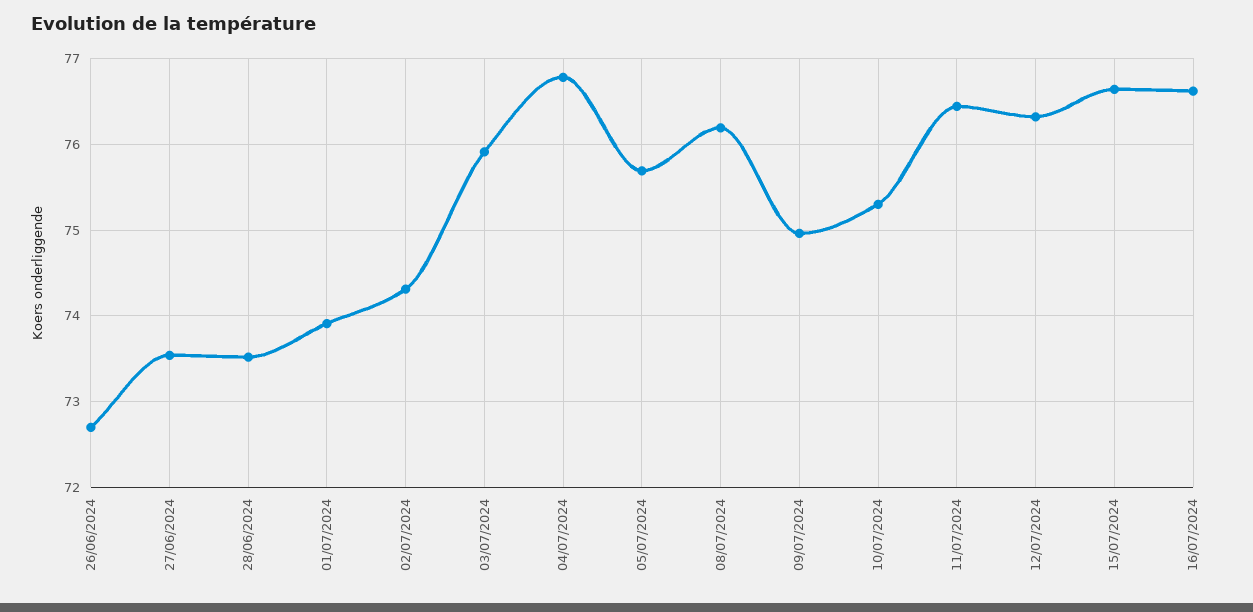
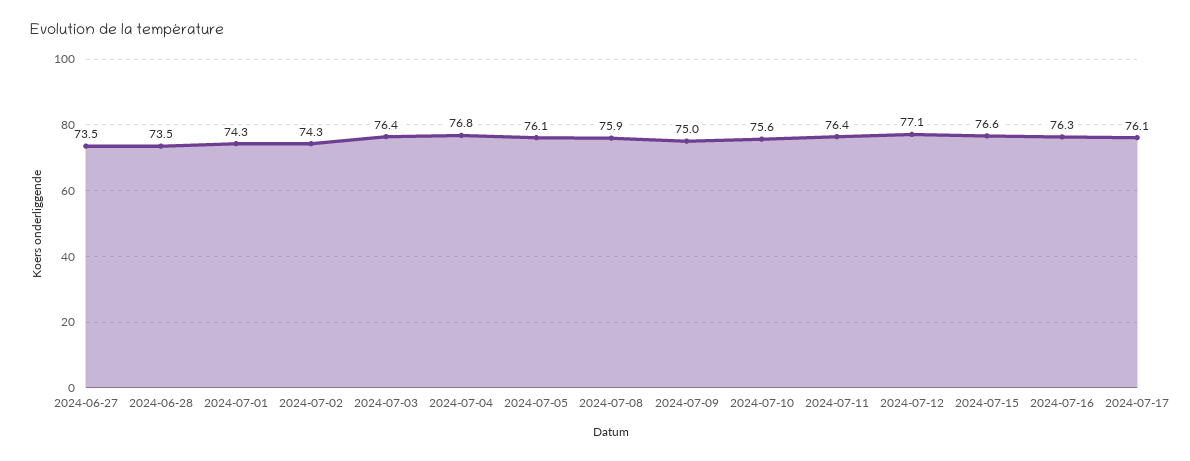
26/06/2024: 72.7 -> none
01/07/2024: 73.9 -> 74.3
03/07/2024: 75.9 -> 76.4
05/07/2024: 75.7 -> 76.1
08/07/2024: 76.2 -> 75.9
10/07/2024: 75.3 -> 75.6
12/07/2024: 76.3 -> 77.1
16/07/2024: 76.6 -> 76.3
2024-07-17: none -> 76.1

